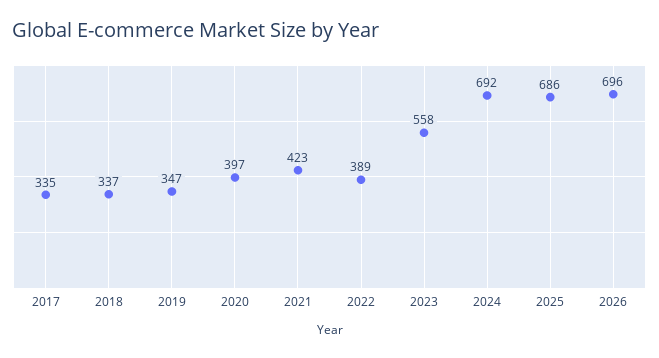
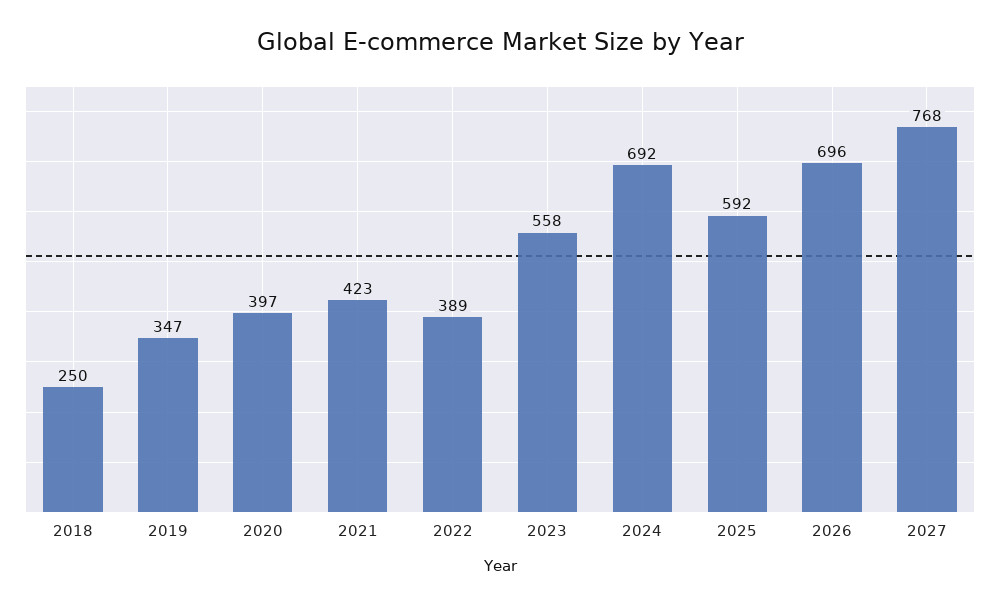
2017: 335 -> none
2018: 337 -> 250
2025: 686 -> 592
2027: none -> 768

